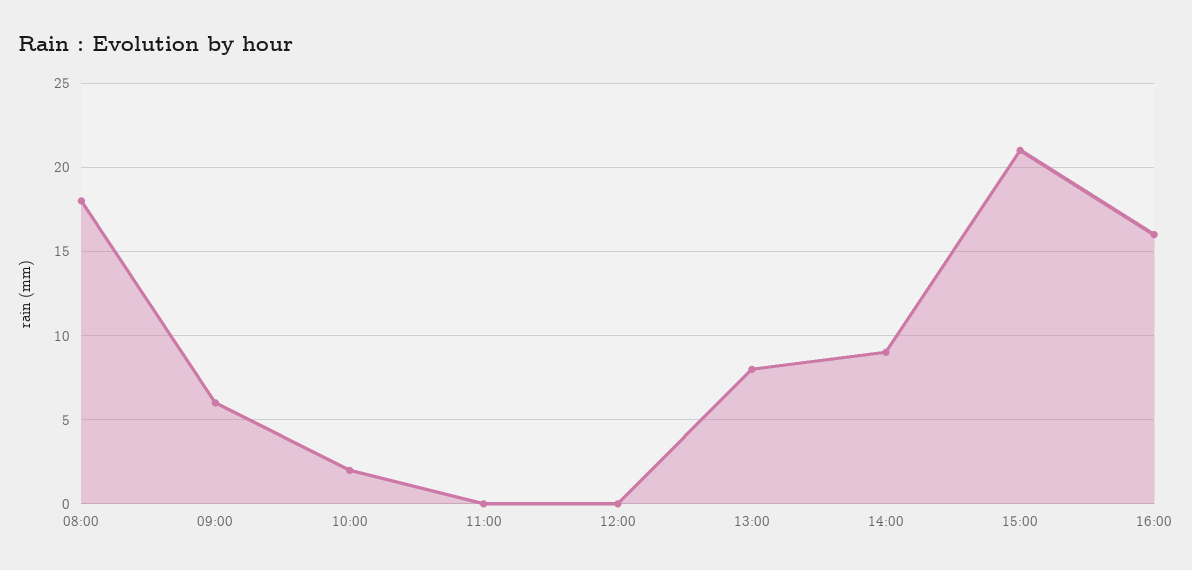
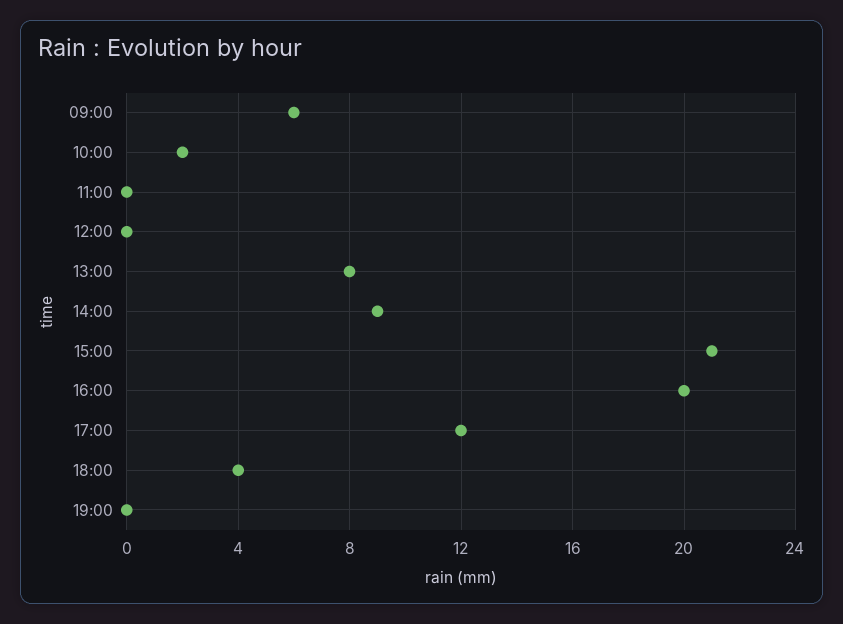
08:00: 18 -> none
16:00: 16 -> 20
17:00: none -> 12
18:00: none -> 4
19:00: none -> 0

